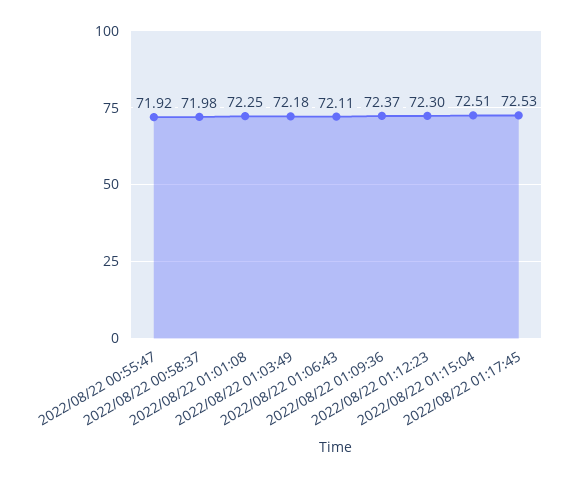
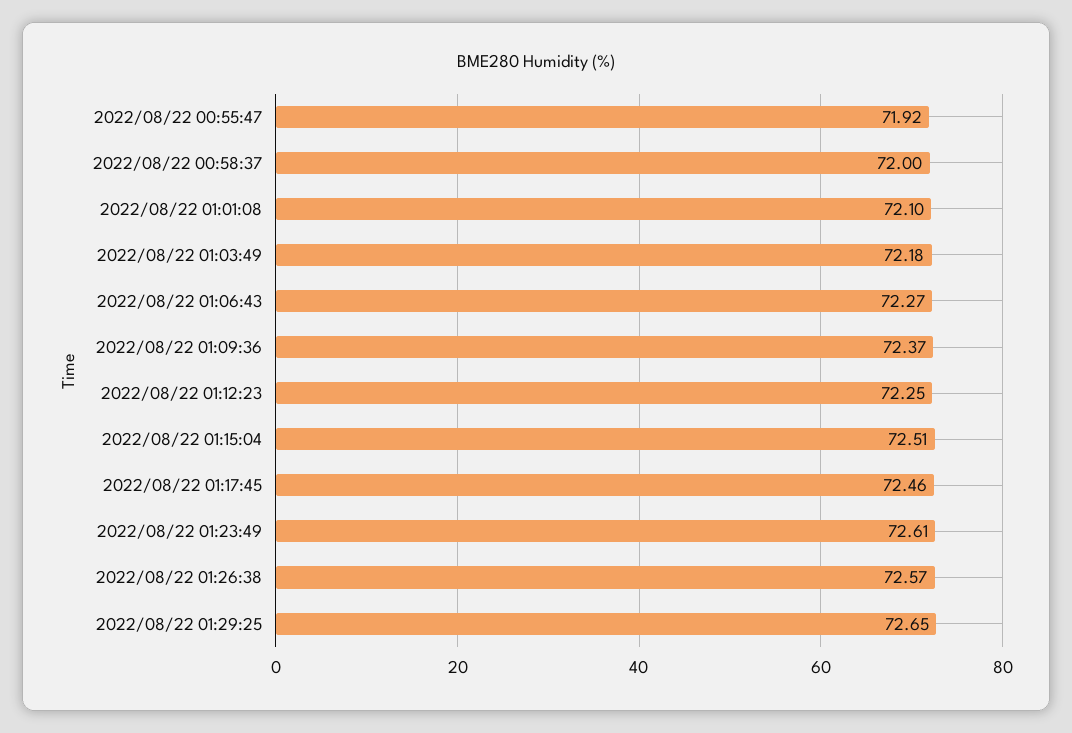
2022/08/22 00:58:37: 71.98 -> 72
2022/08/22 01:01:08: 72.25 -> 72.1
2022/08/22 01:06:43: 72.11 -> 72.27
2022/08/22 01:12:23: 72.3 -> 72.25
2022/08/22 01:17:45: 72.53 -> 72.46
2022/08/22 01:23:49: none -> 72.61
2022/08/22 01:26:38: none -> 72.57
2022/08/22 01:29:25: none -> 72.65

